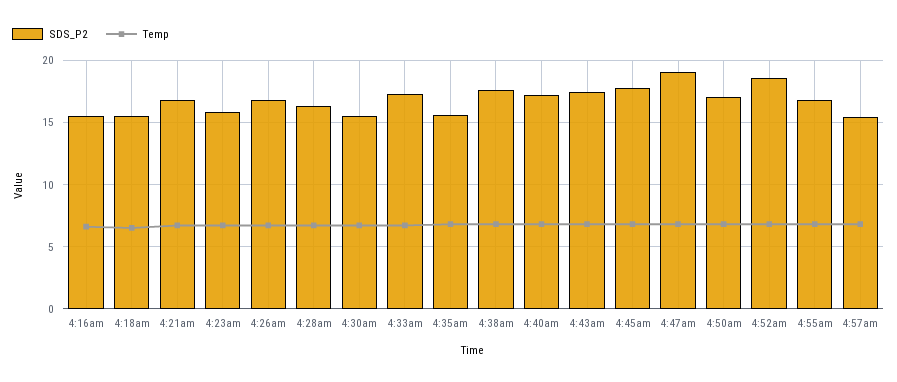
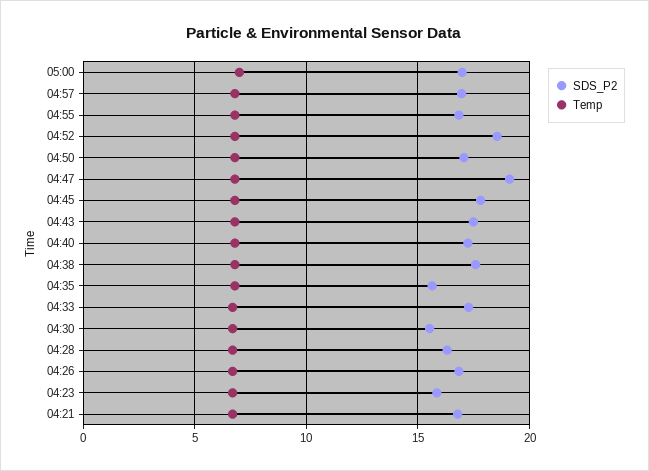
SDS_P2, 4:16am: 15.5 -> none
Temp, 4:16am: 6.5 -> none
SDS_P2, 4:18am: 15.5 -> none
Temp, 4:18am: 6.5 -> none
SDS_P2, 4:57am: 15.5 -> 17
SDS_P2, 05:00: none -> 17
Temp, 05:00: none -> 7

